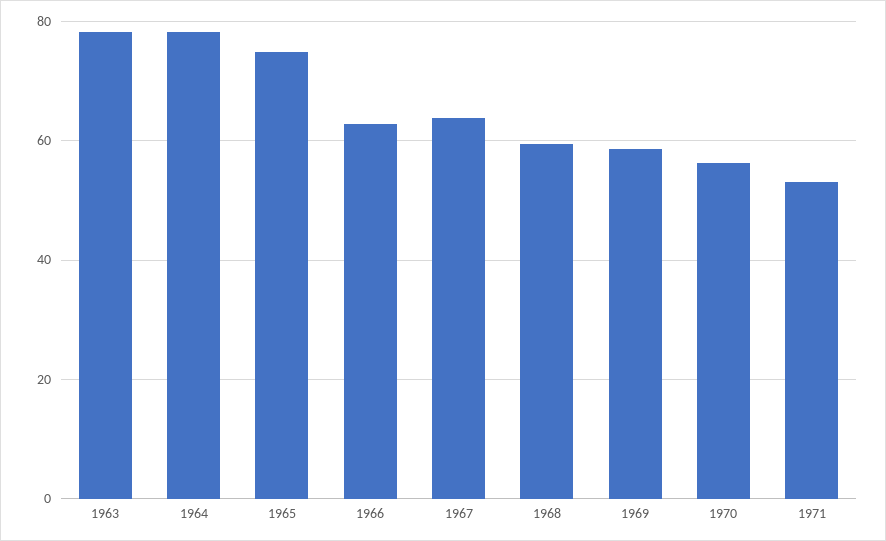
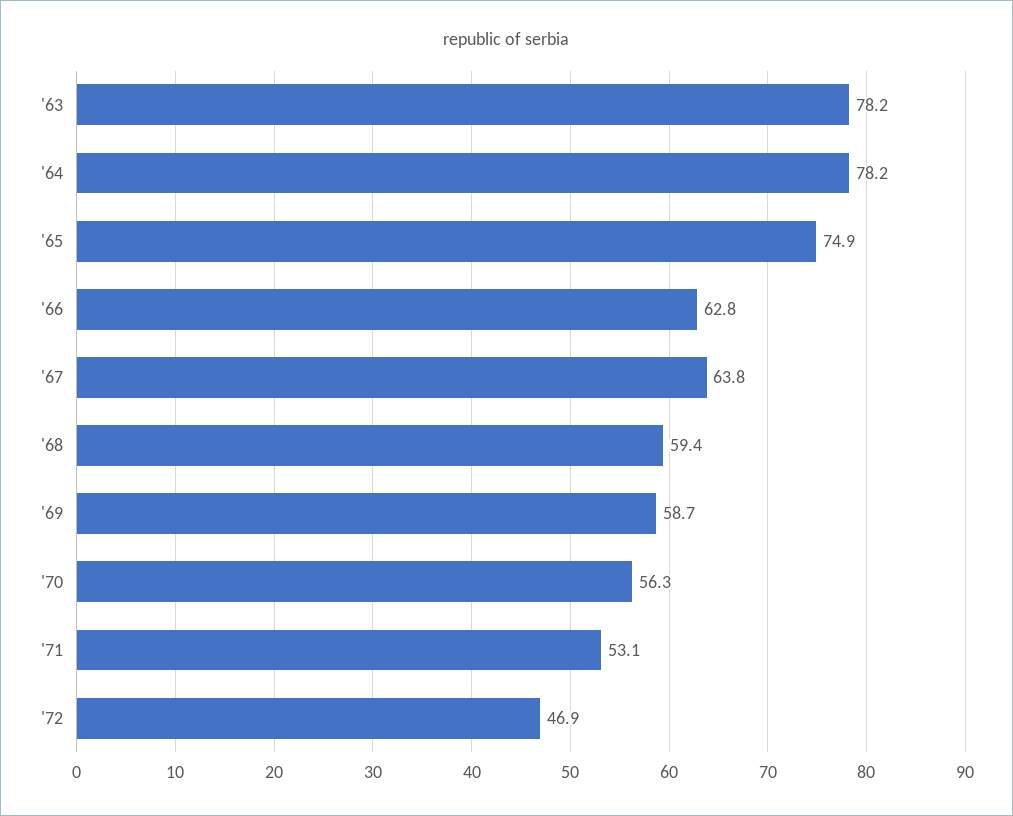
'72: none -> 46.9

